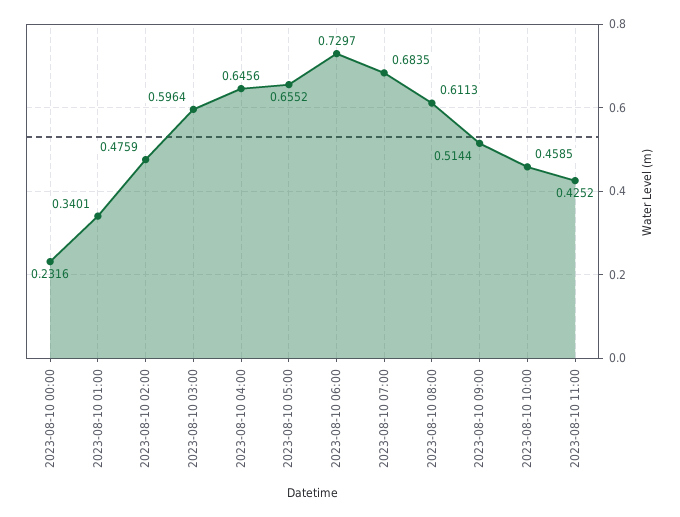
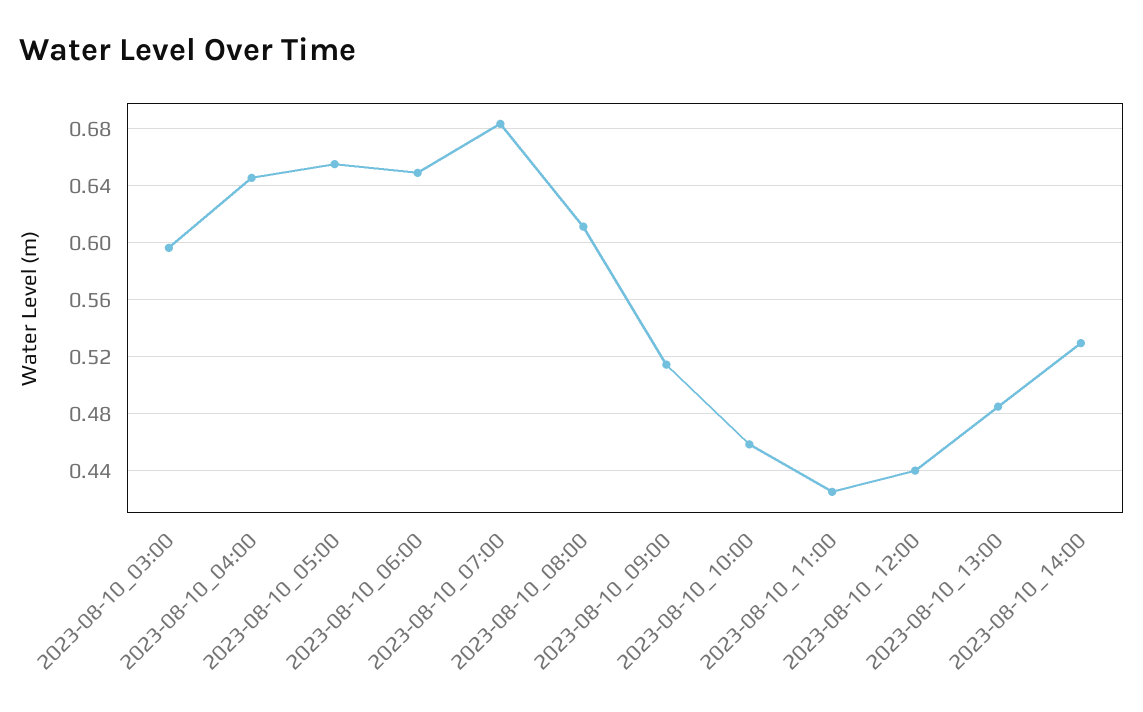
2023-08-10 00:00: 0.2316 -> none
2023-08-10 01:00: 0.3401 -> none
2023-08-10 02:00: 0.4759 -> none
2023-08-10 06:00: 0.7297 -> 0.65
2023-08-10_12:00: none -> 0.44
2023-08-10_13:00: none -> 0.485
2023-08-10_14:00: none -> 0.53

